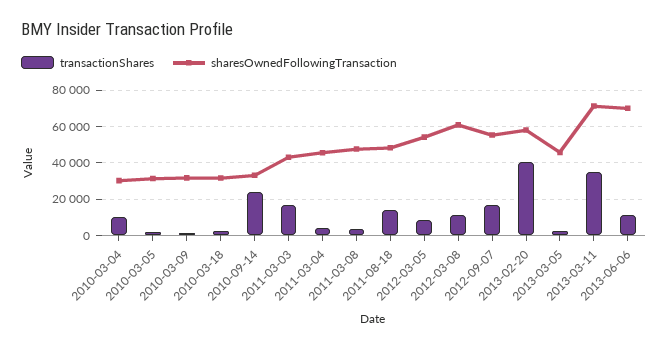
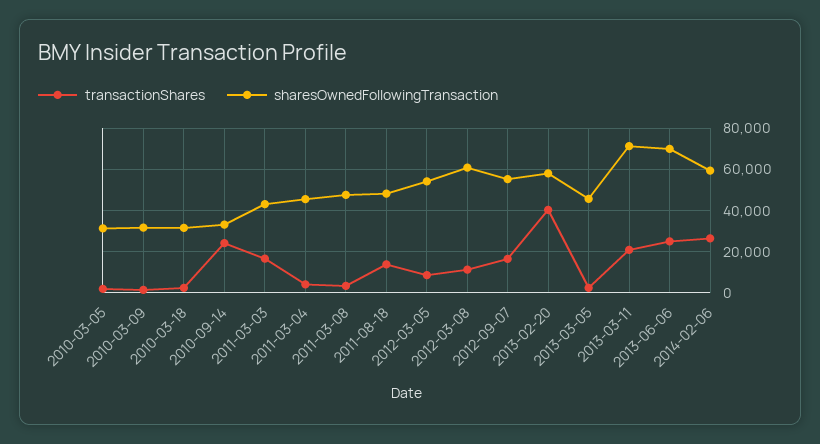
transactionShares, 2010-03-04: 10000 -> none
sharesOwnedFollowingTransaction, 2010-03-04: 30000 -> none
transactionShares, 2013-03-11: 35000 -> 20000
transactionShares, 2013-06-06: 10000 -> 25000
transactionShares, 2014-02-06: none -> 25000
sharesOwnedFollowingTransaction, 2014-02-06: none -> 60000

